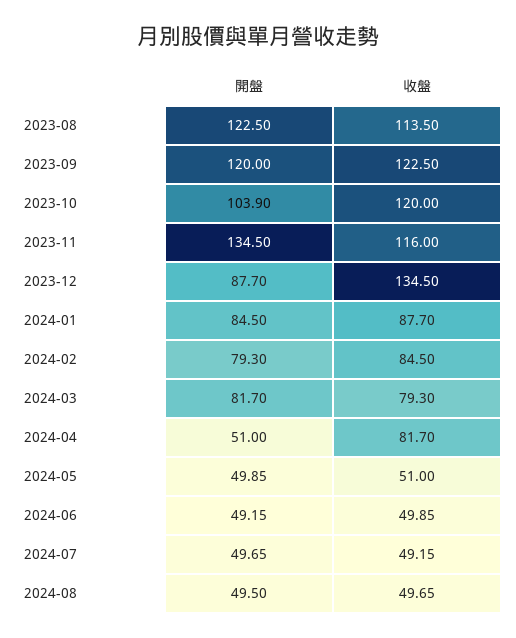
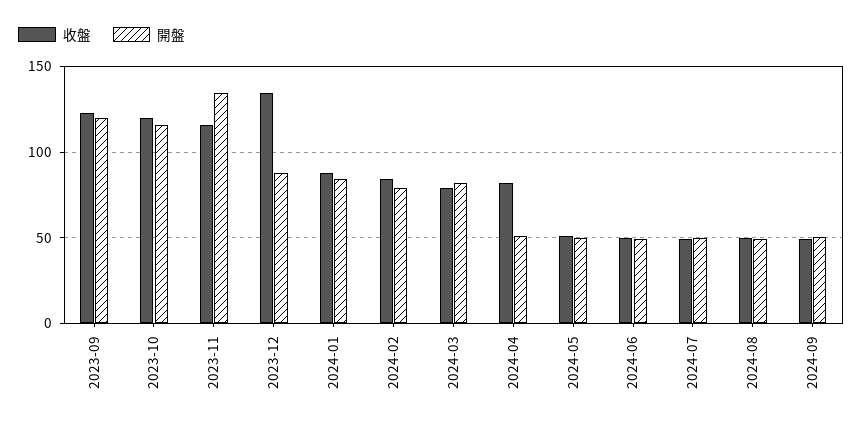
開盤, 2023-08: 122.5 -> none
收盤, 2023-08: 113.5 -> none
開盤, 2023-10: 103.9 -> 115
收盤, 2024-09: none -> 50
開盤, 2024-09: none -> 50

